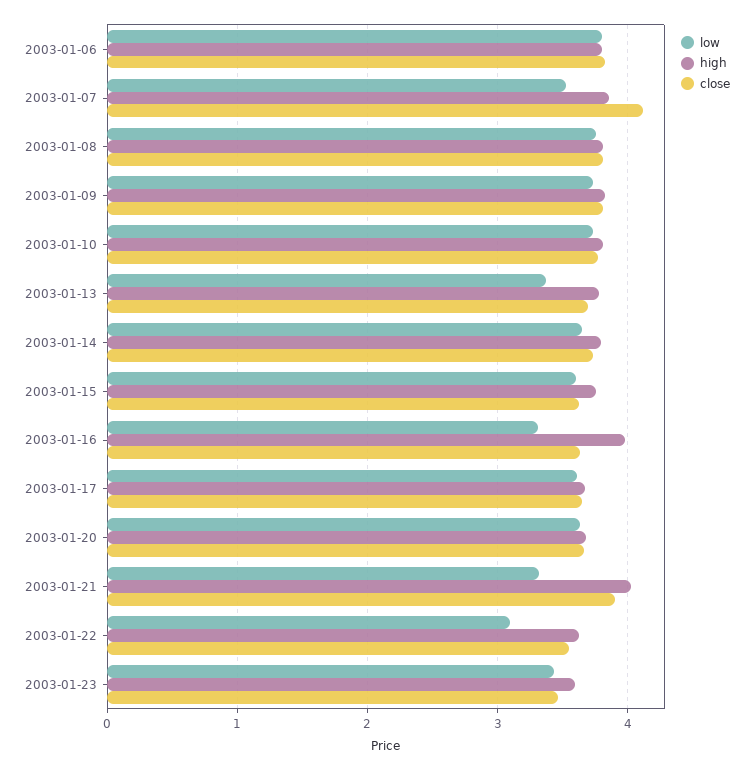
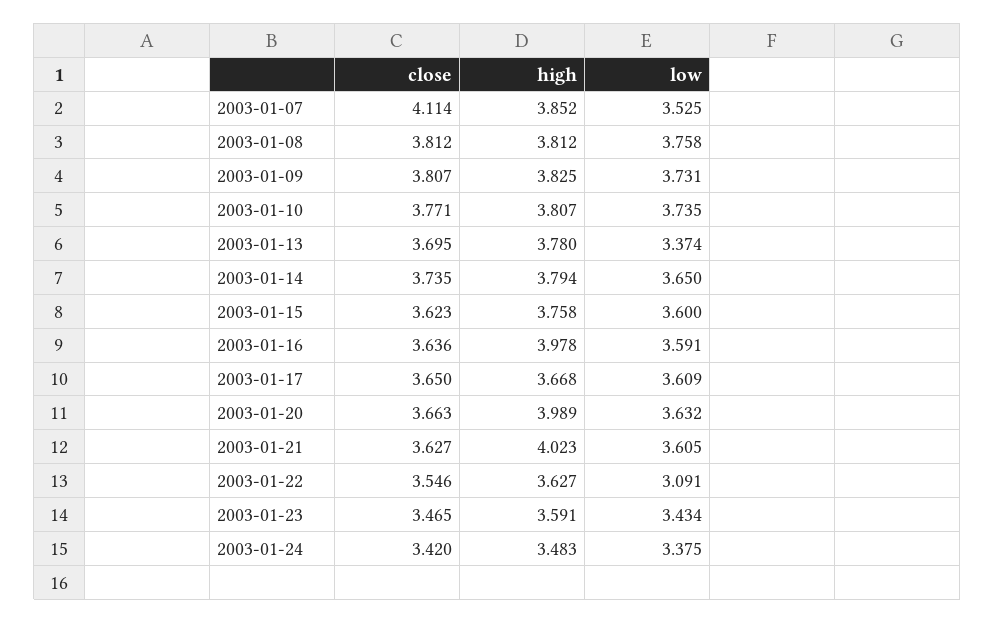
low, 2003-01-06: 3.8 -> none
high, 2003-01-06: 3.8 -> none
close, 2003-01-06: 3.8 -> none
low, 2003-01-16: 3.3 -> 3.591
high, 2003-01-20: 3.7 -> 3.989
low, 2003-01-21: 3.3 -> 3.605
close, 2003-01-21: 3.9 -> 3.627
close, 2003-01-24: none -> 3.42
high, 2003-01-24: none -> 3.483
low, 2003-01-24: none -> 3.375

